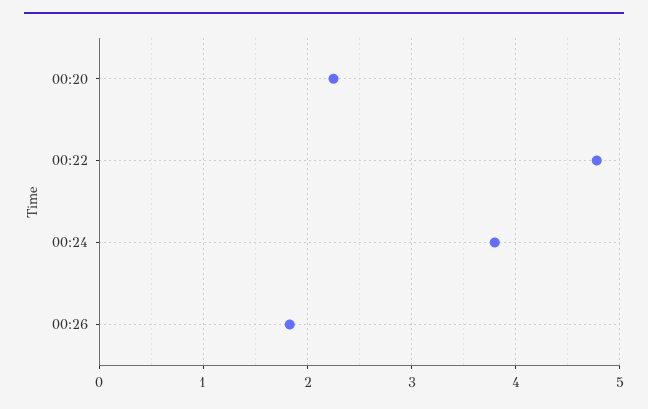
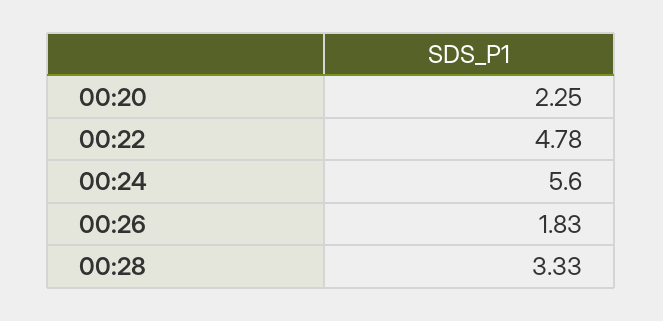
00:24: 3.8 -> 5.6
00:28: none -> 3.33

